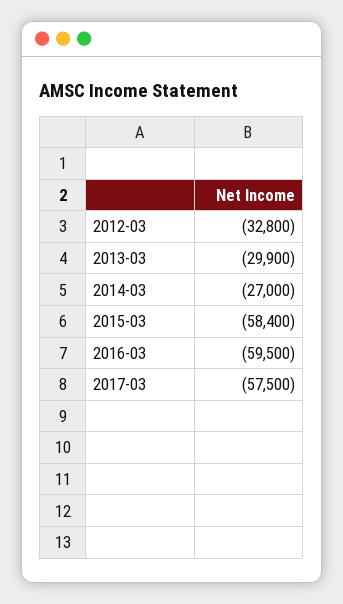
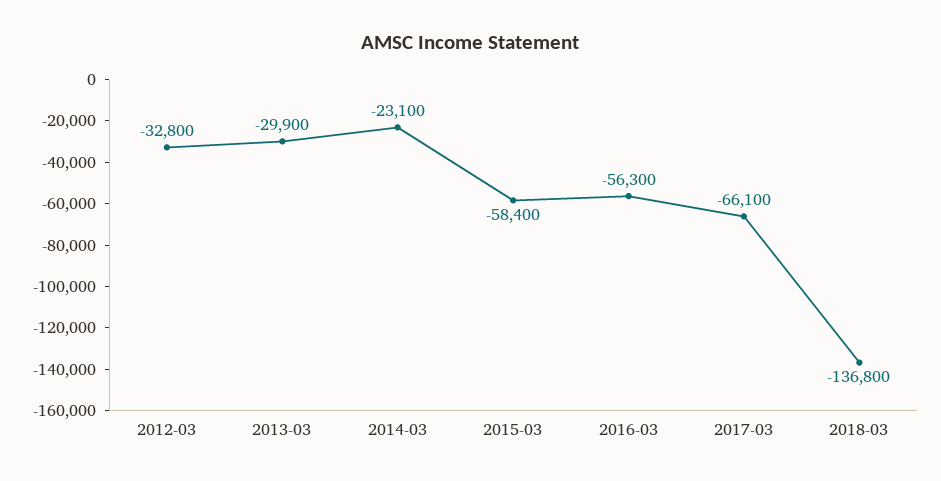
2014-03: -27000 -> -23100
2016-03: -59500 -> -56300
2017-03: -57500 -> -66100
2018-03: none -> -136800

